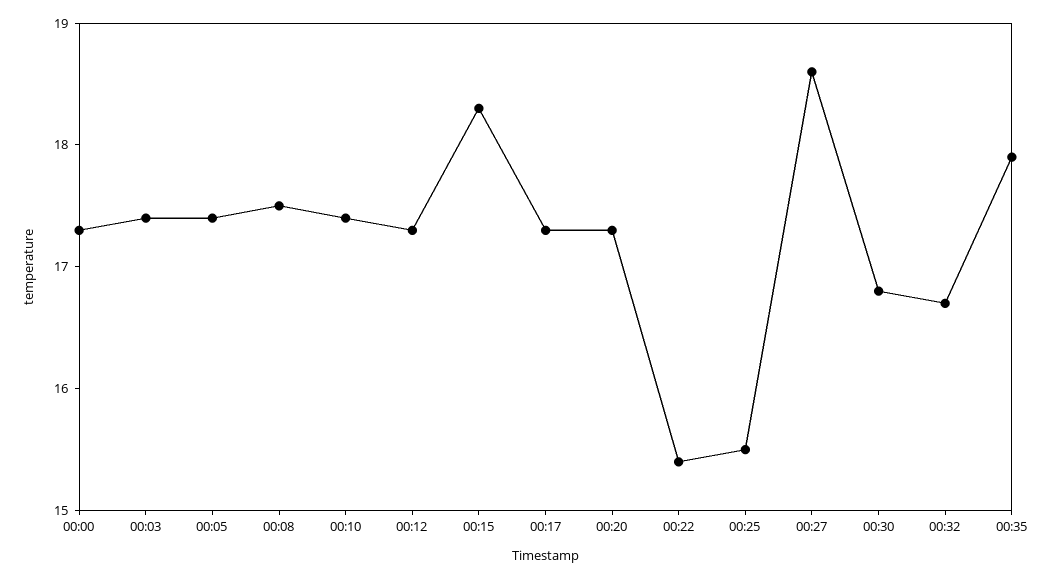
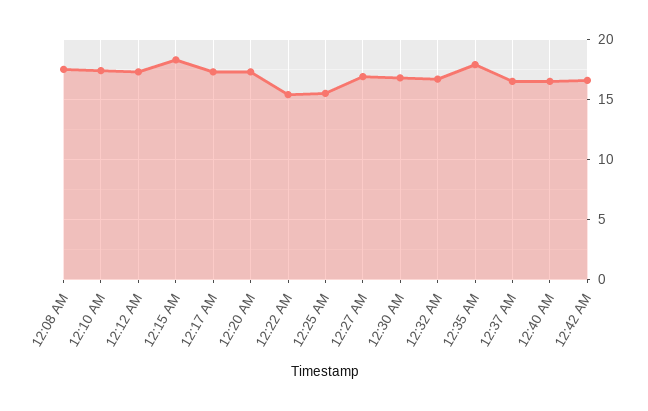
00:00: 17.3 -> none
00:03: 17.4 -> none
00:05: 17.4 -> none
00:27: 18.6 -> 17
12:37 AM: none -> 16.5
12:40 AM: none -> 16.5
12:42 AM: none -> 16.5

